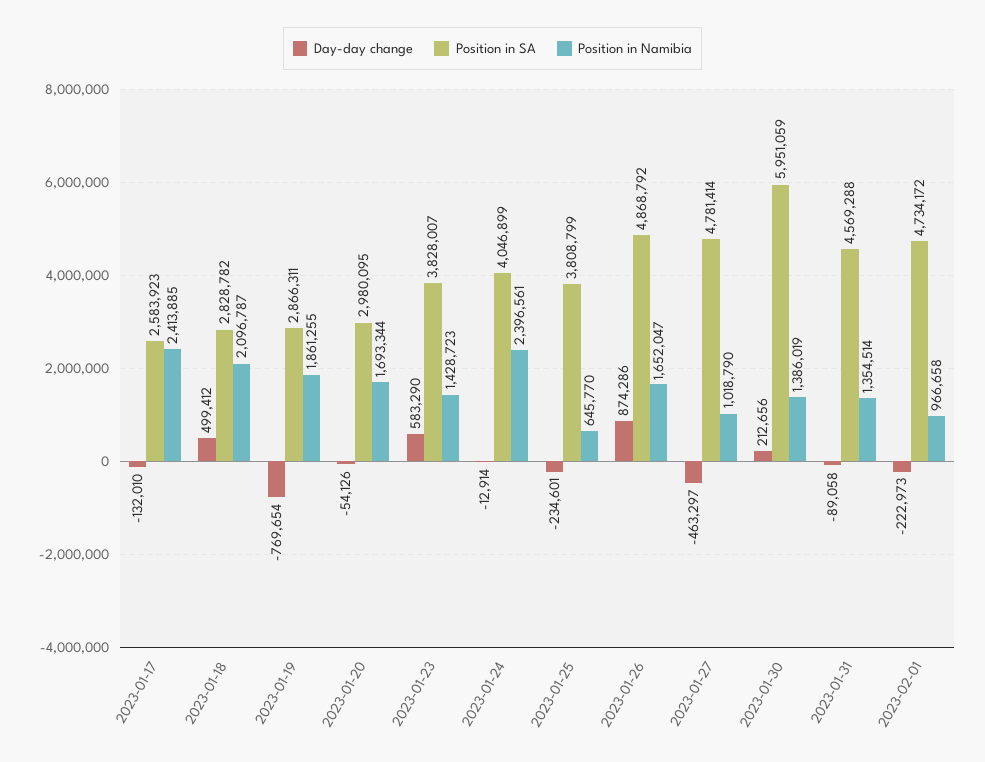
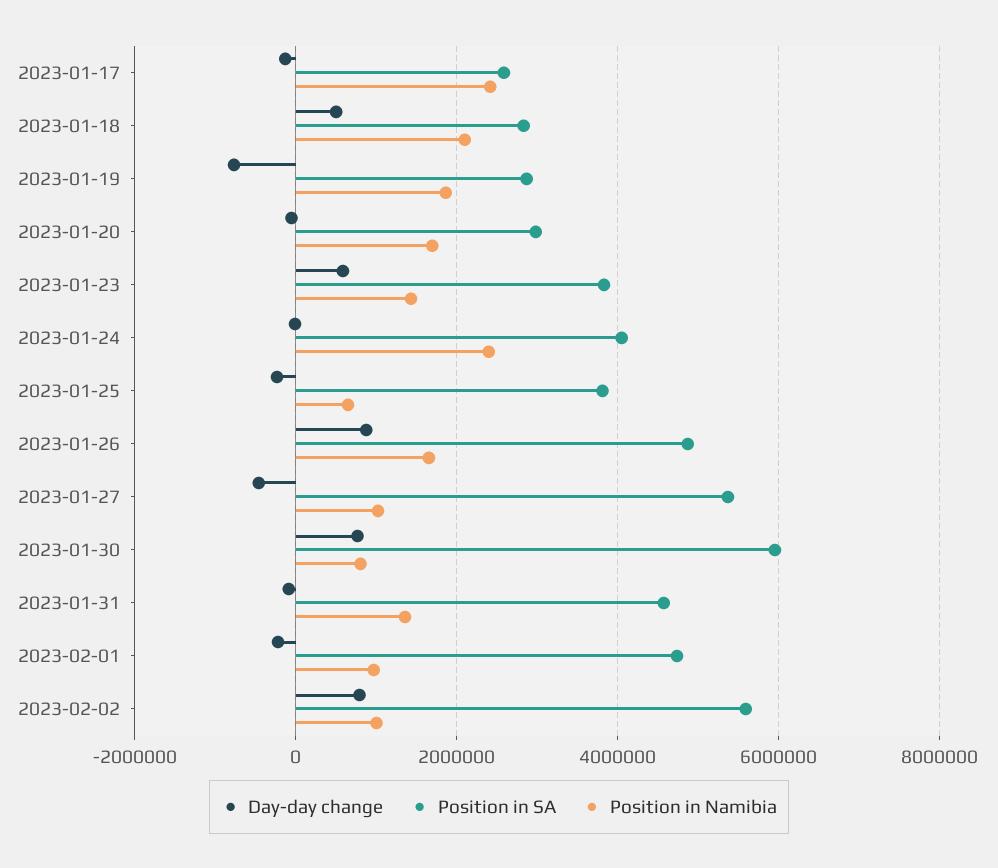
Position in SA, 2023-01-27: 4781414 -> 5400000
Day-day change, 2023-01-30: 212656 -> 800000
Position in Namibia, 2023-01-30: 1386019 -> 800000
Day-day change, 2023-02-02: none -> 800000
Position in SA, 2023-02-02: none -> 5600000
Position in Namibia, 2023-02-02: none -> 1000000

